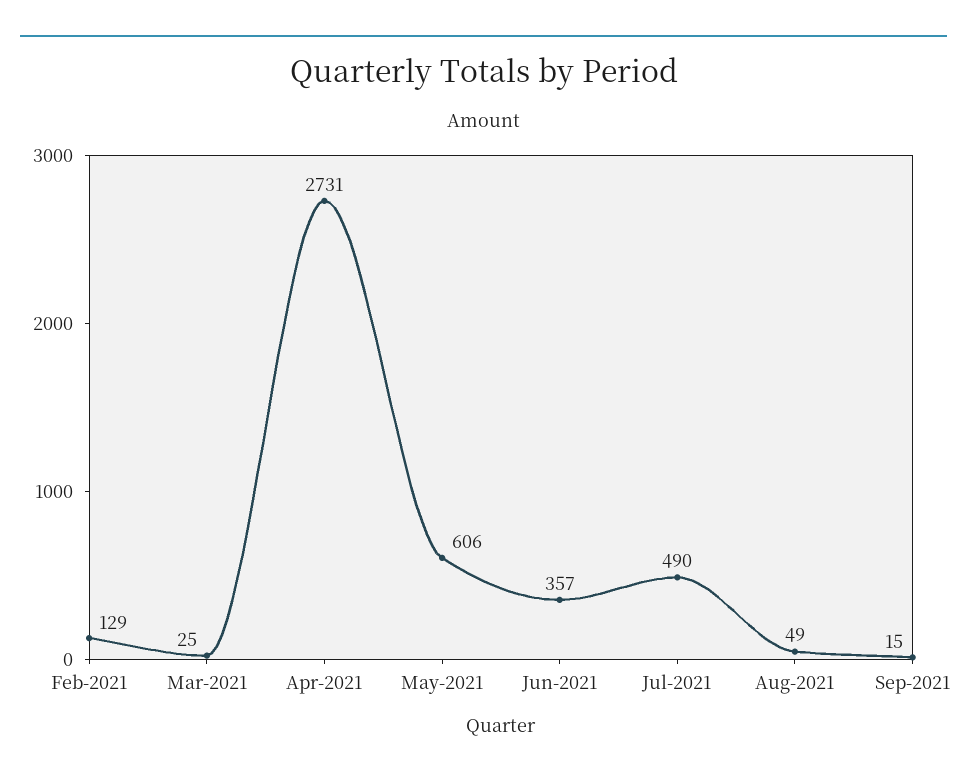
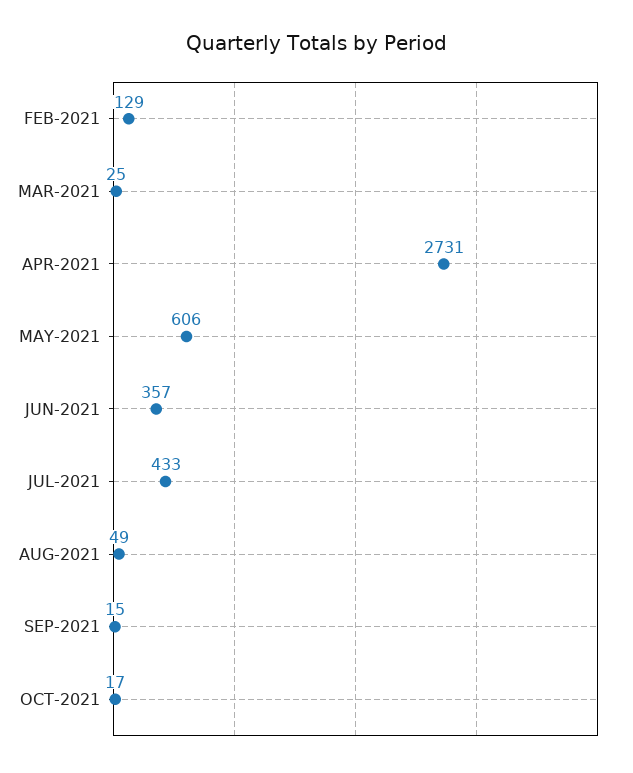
Jul-2021: 490 -> 433
OCT-2021: none -> 17

